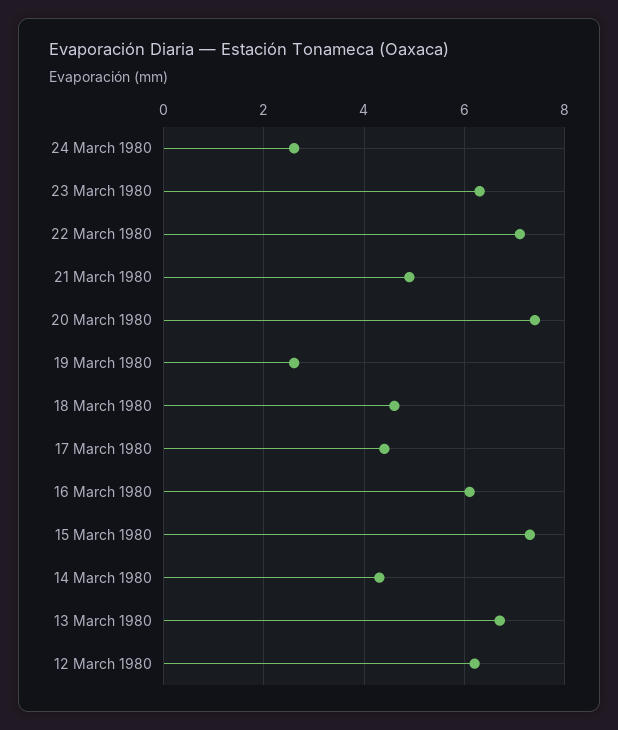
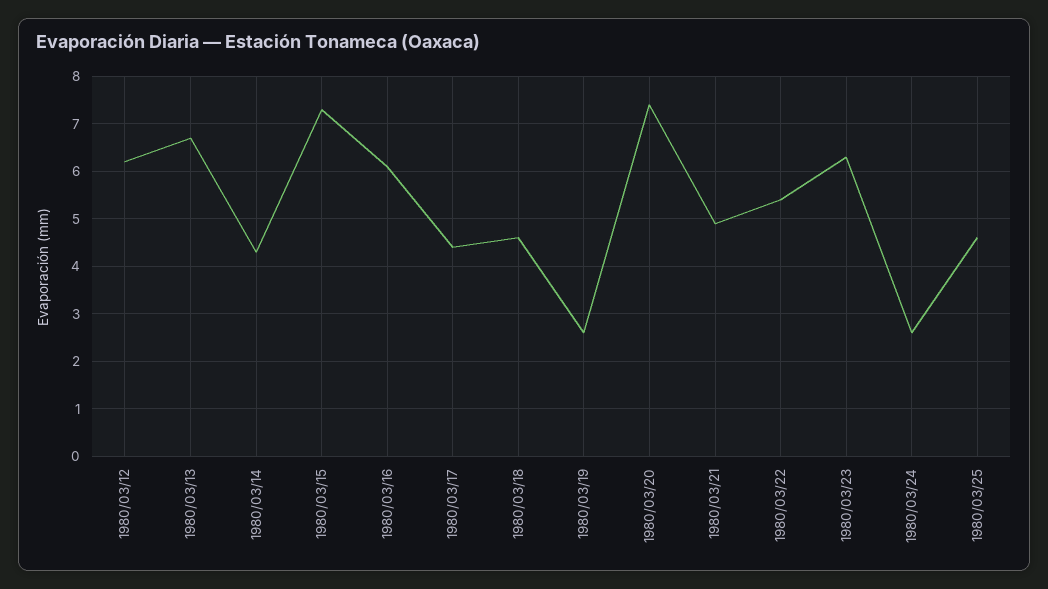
22 March 1980: 7 -> 5.5
1980/03/25: none -> 4.5

